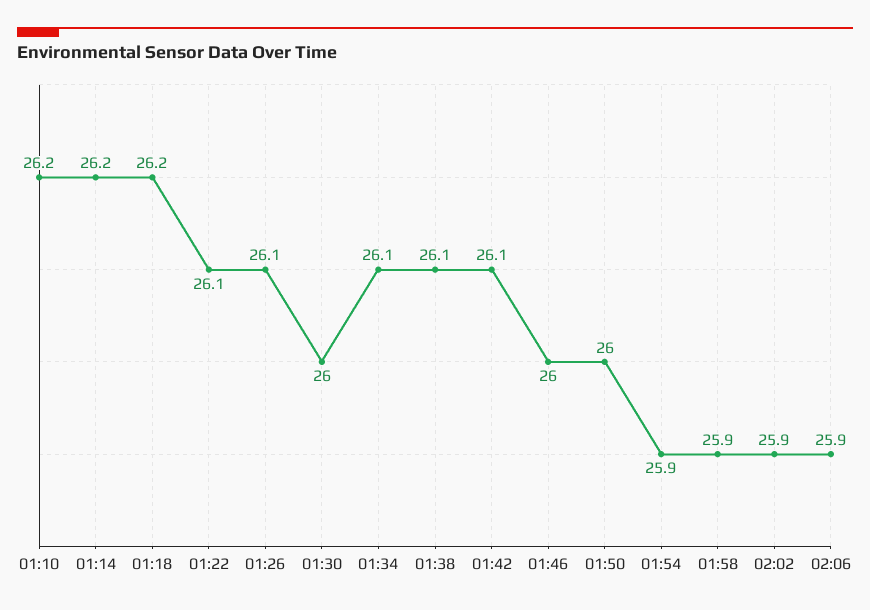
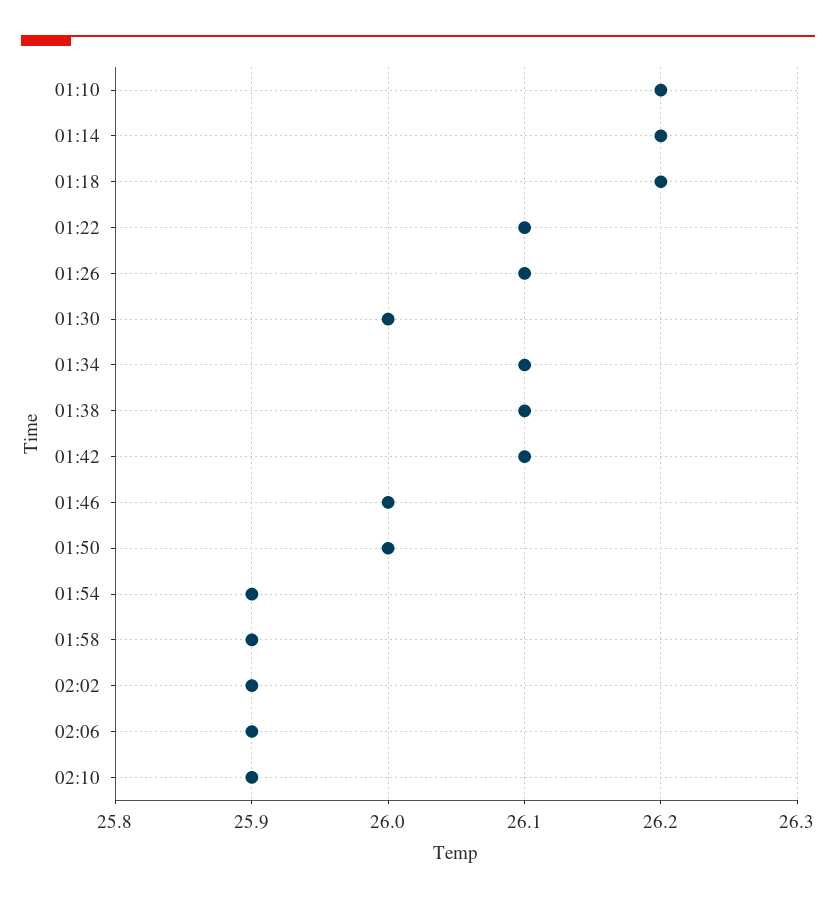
02:10: none -> 25.9

